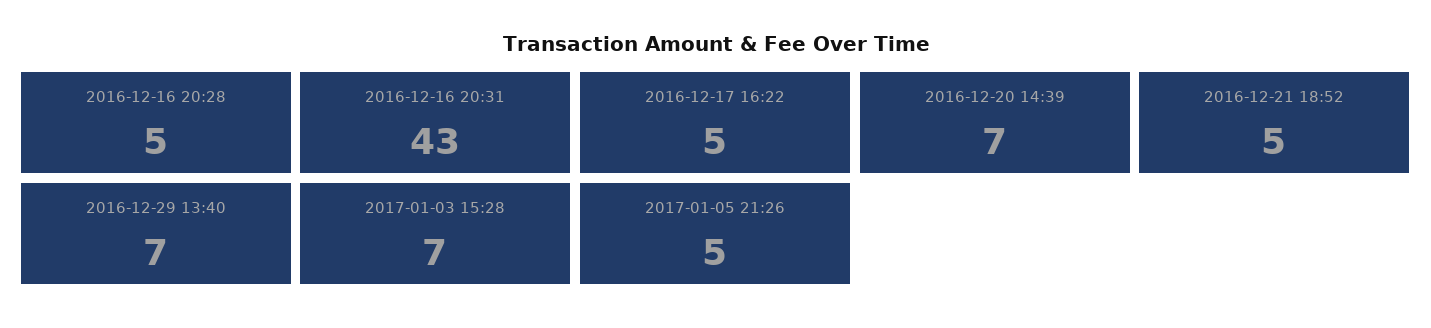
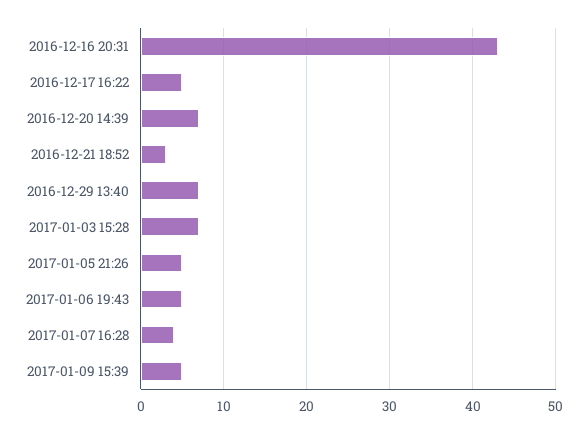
2016-12-16 20:28: 5 -> none
2016-12-21 18:52: 5 -> 3
2017-01-06 19:43: none -> 5
2017-01-07 16:28: none -> 4
2017-01-09 15:39: none -> 5

